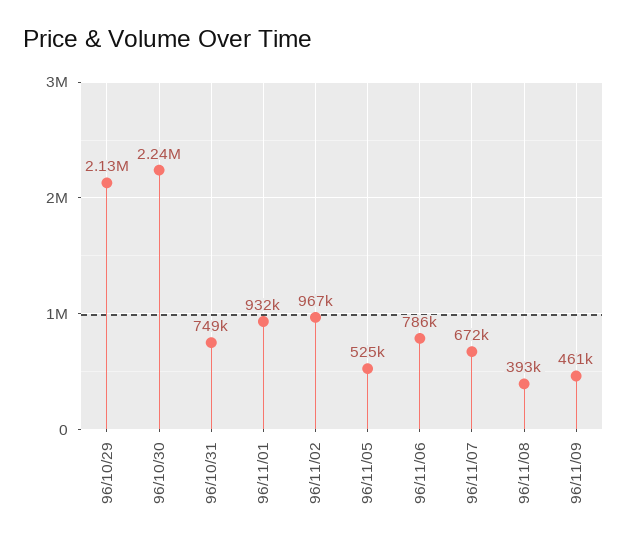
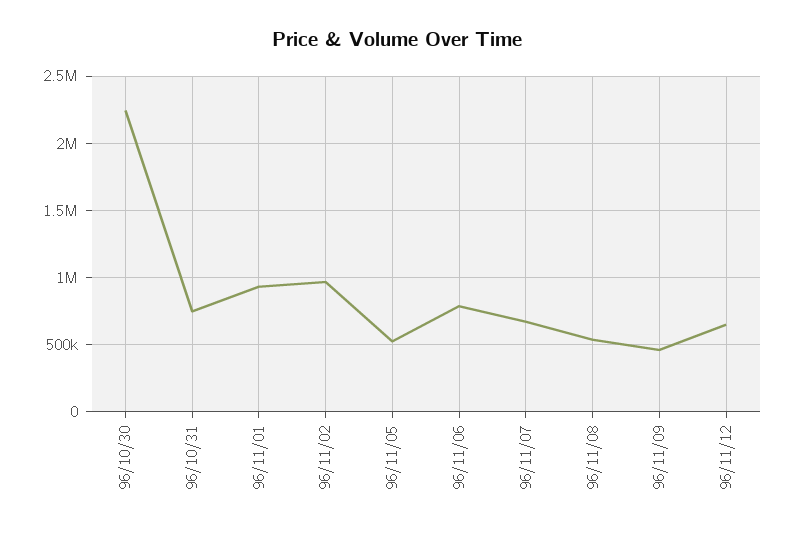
96/10/29: 2130000 -> none
96/11/08: 393000 -> 550000
96/11/12: none -> 650000

